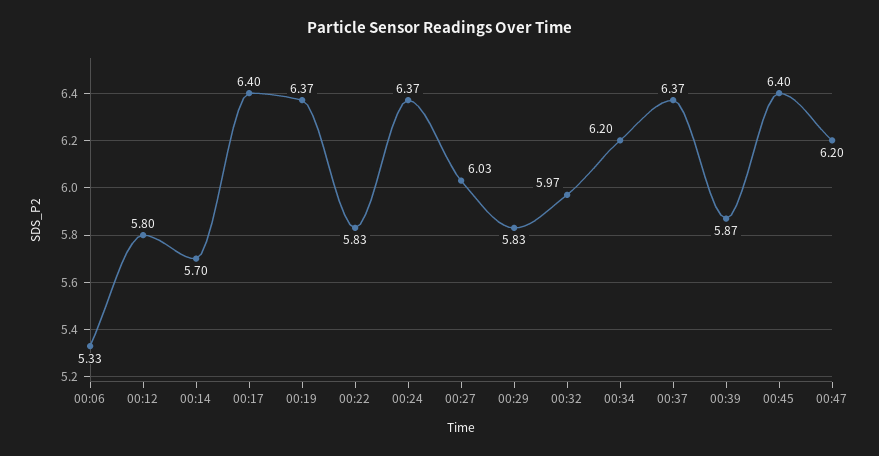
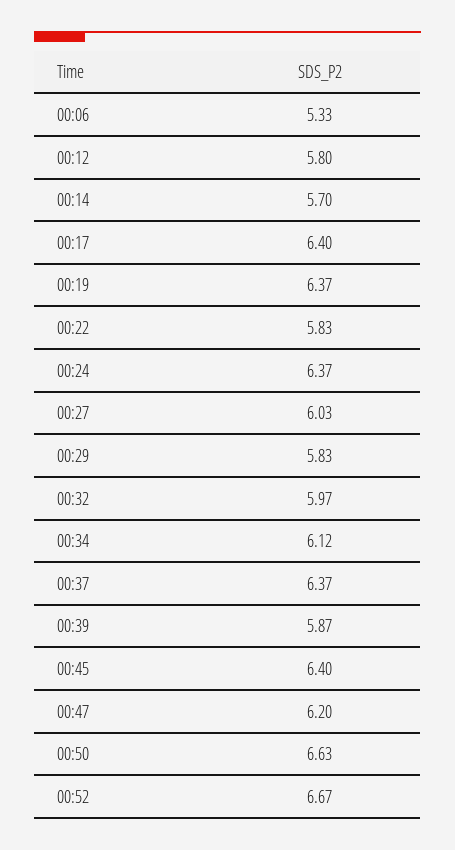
00:34: 6.2 -> 6.12
00:50: none -> 6.63
00:52: none -> 6.67

